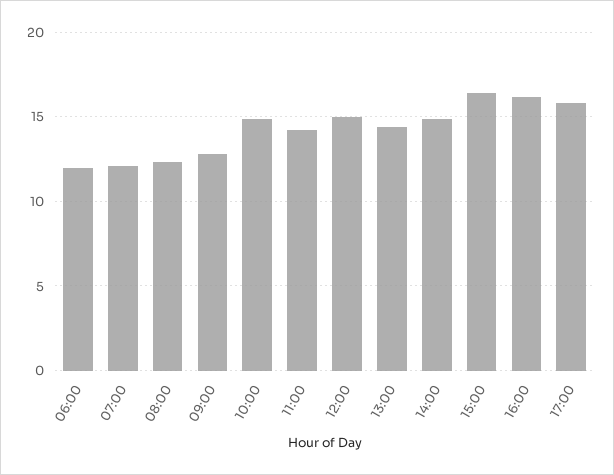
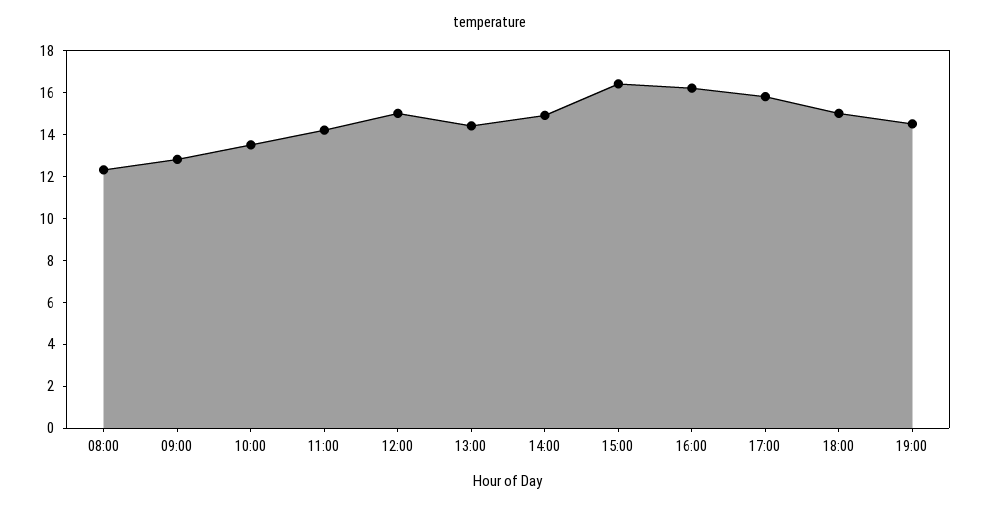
06:00: 12 -> none
07:00: 12 -> none
10:00: 15 -> 13.5
18:00: none -> 15
19:00: none -> 14.5

